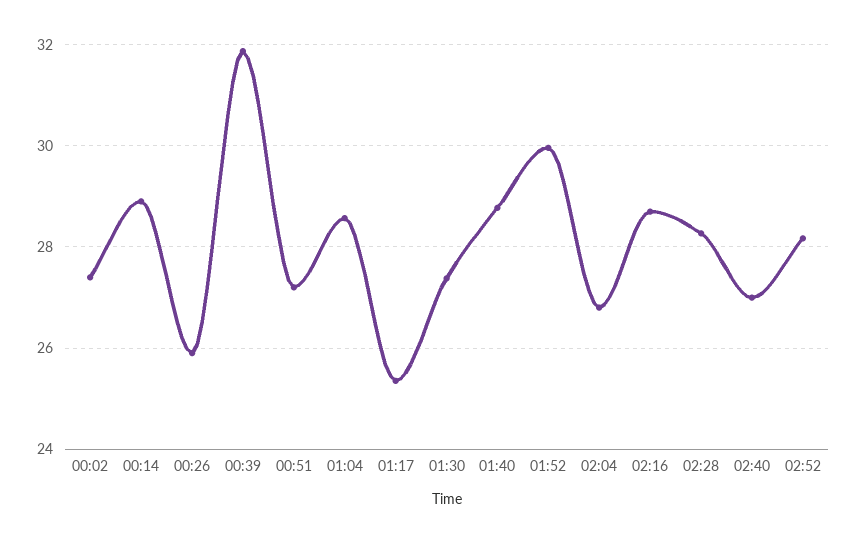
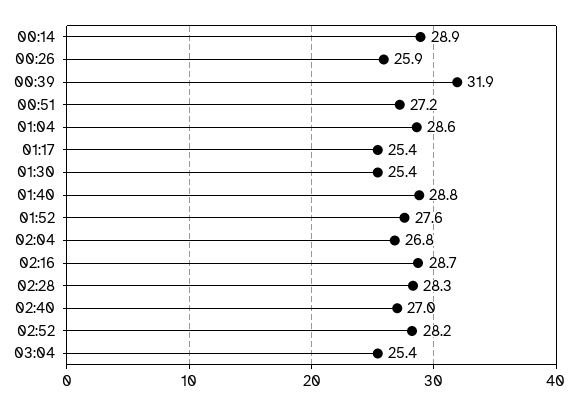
00:02: 27.4 -> none
01:30: 27.4 -> 25.4
01:52: 30 -> 27.6
03:04: none -> 25.4

